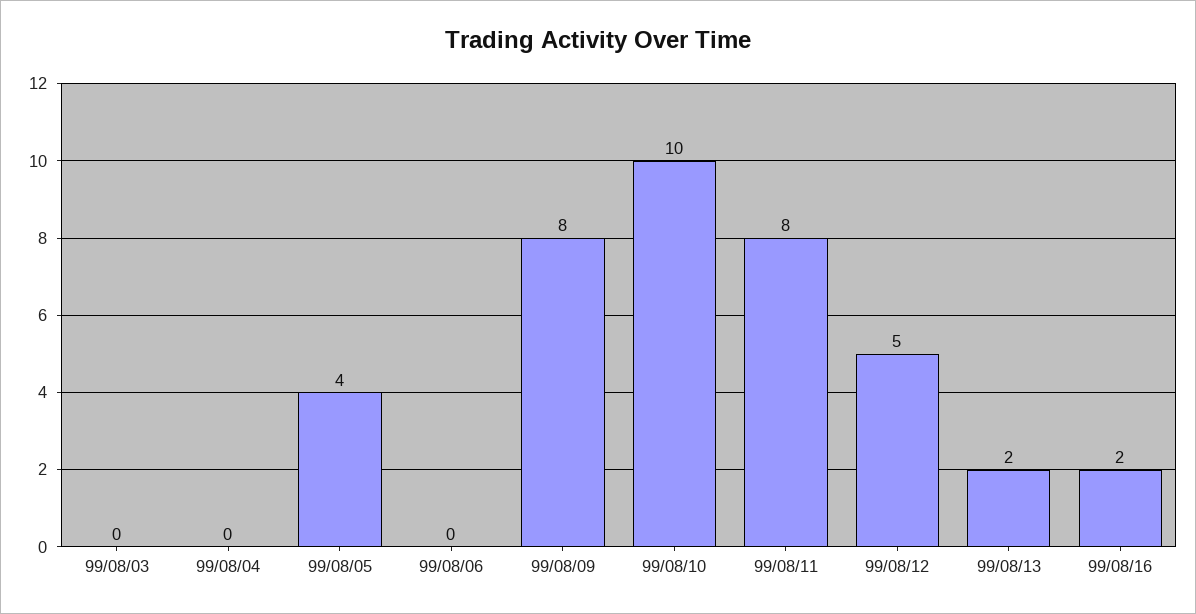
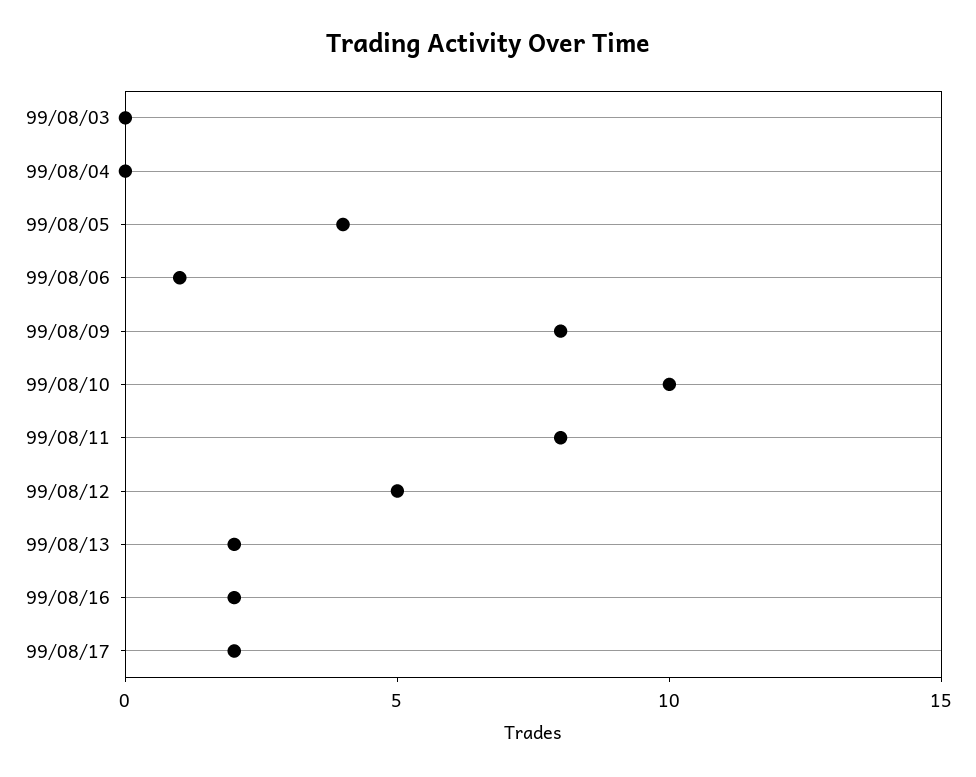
99/08/06: 0 -> 1
99/08/17: none -> 2

